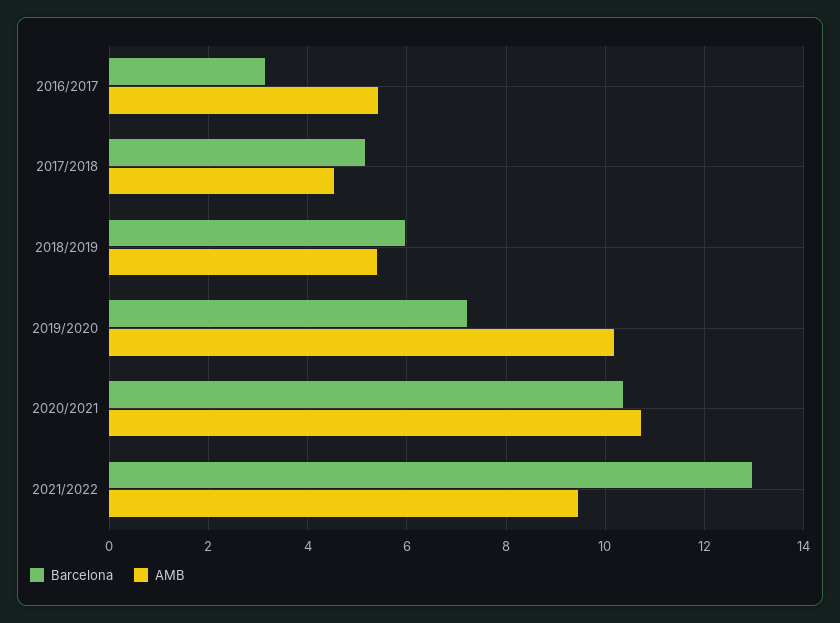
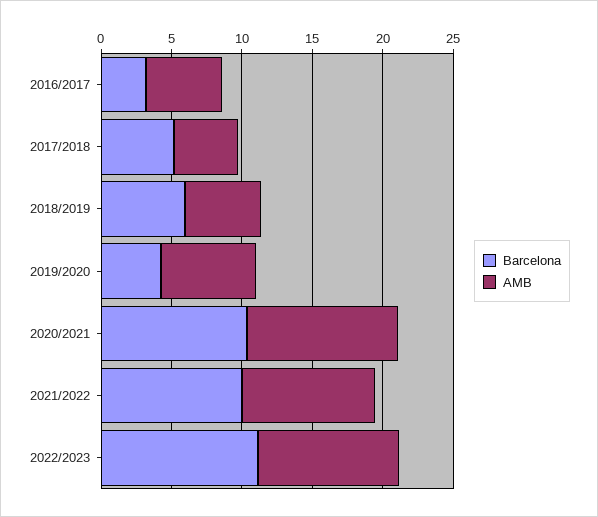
Barcelona, 2019/2020: 7.2 -> 4
AMB, 2019/2020: 10.2 -> 7
Barcelona, 2021/2022: 13 -> 10
Barcelona, 2022/2023: none -> 11
AMB, 2022/2023: none -> 10

